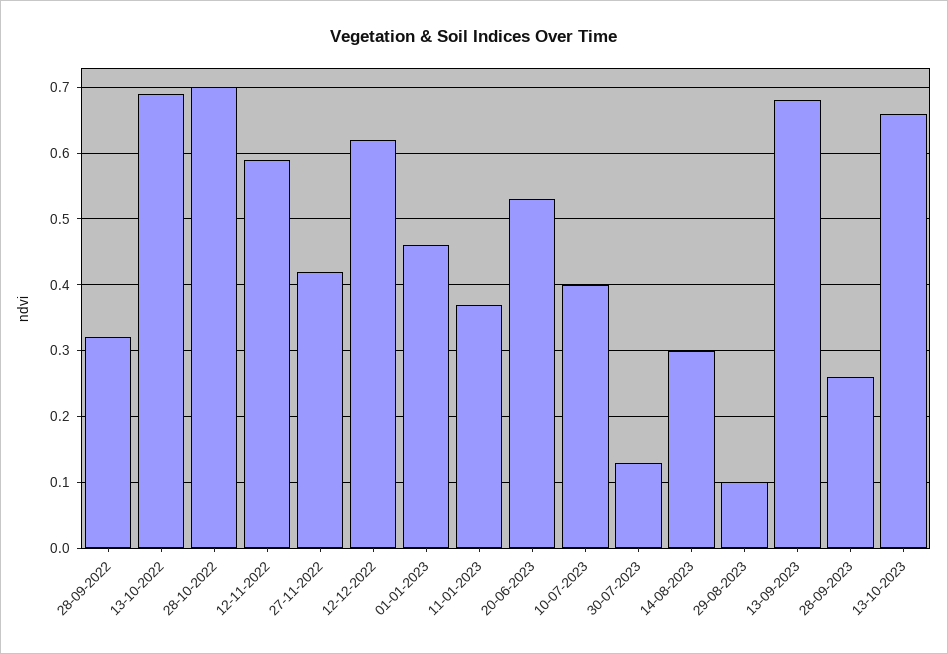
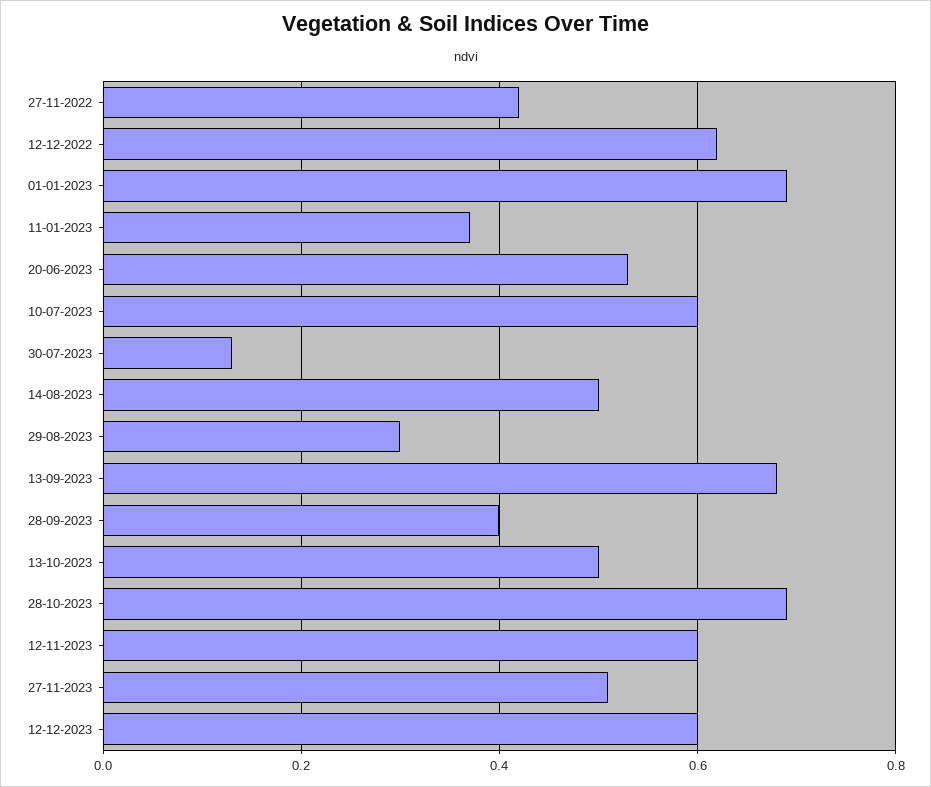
28-09-2022: 0.32 -> none
13-10-2022: 0.69 -> none
28-10-2022: 0.7 -> none
12-11-2022: 0.59 -> none
01-01-2023: 0.46 -> 0.7
10-07-2023: 0.4 -> 0.6
14-08-2023: 0.3 -> 0.5
29-08-2023: 0.1 -> 0.3
28-09-2023: 0.26 -> 0.4
13-10-2023: 0.66 -> 0.5
28-10-2023: none -> 0.7
12-11-2023: none -> 0.6
27-11-2023: none -> 0.5
12-12-2023: none -> 0.6

